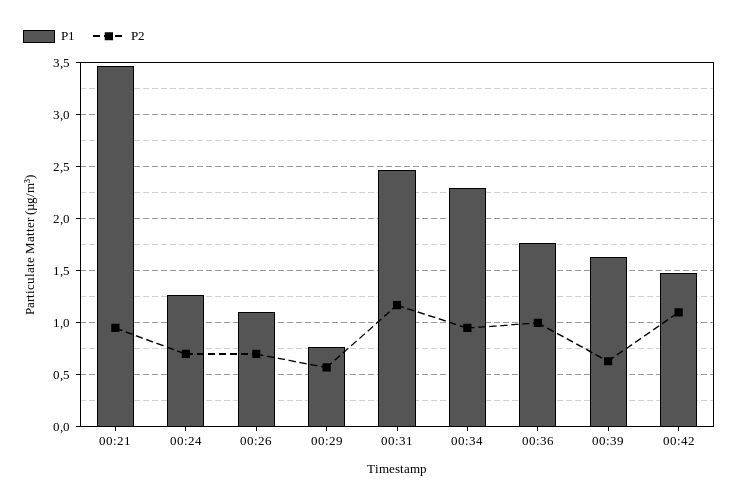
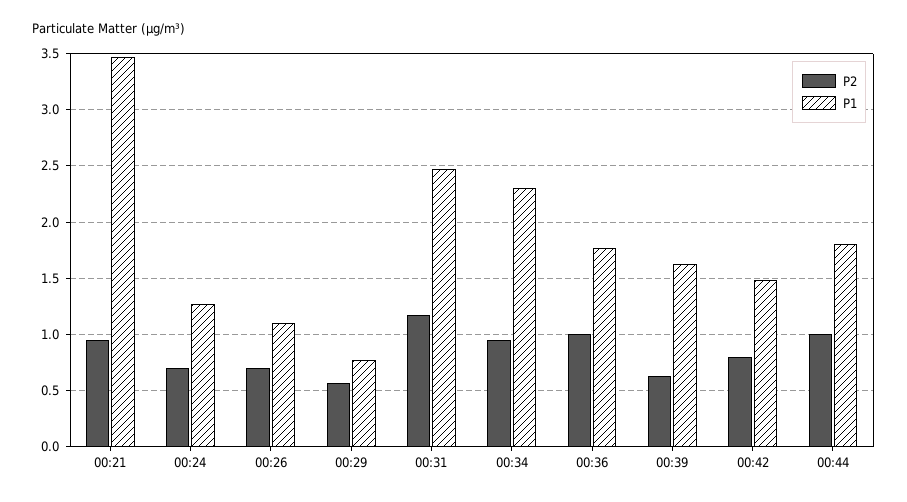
P2, 00:42: 1.1 -> 0.8
P2, 00:44: none -> 1
P1, 00:44: none -> 1.8

